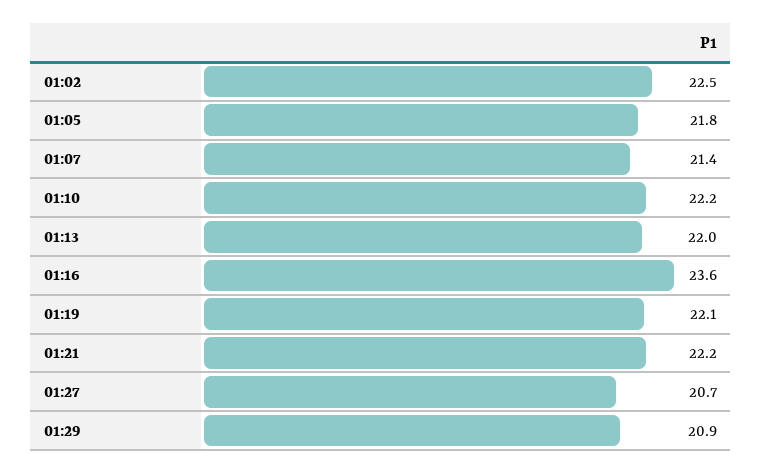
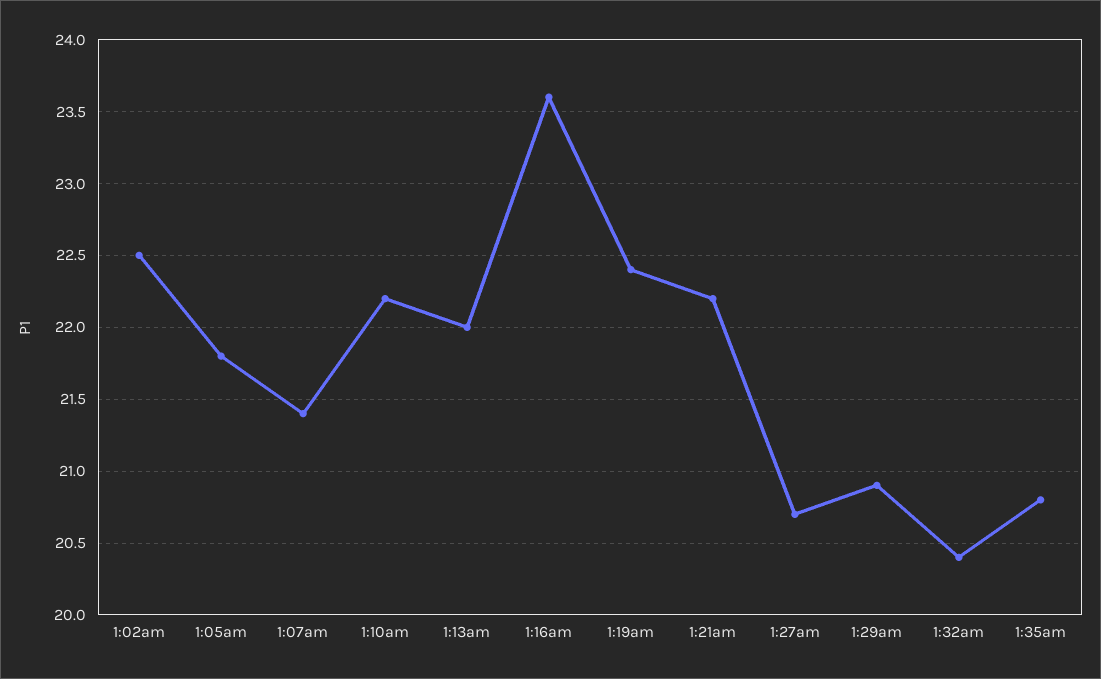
01:19: 22.1 -> 22.4
1:32am: none -> 20.4
1:35am: none -> 20.8

